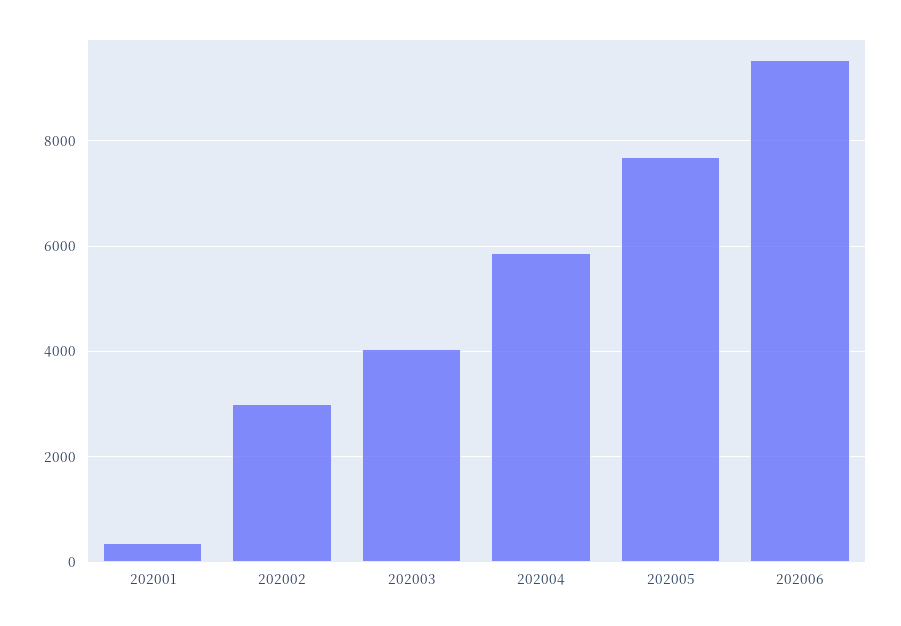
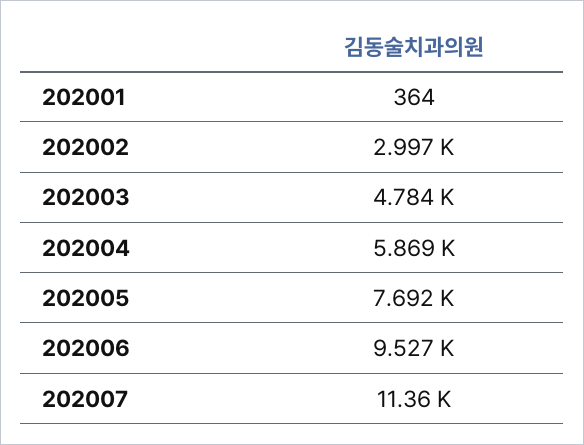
202003: 4000 -> 4784
202007: none -> 11360

